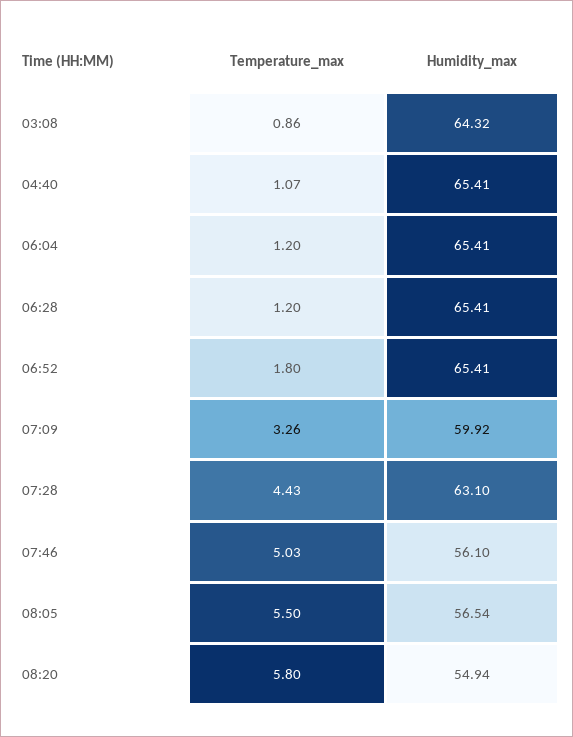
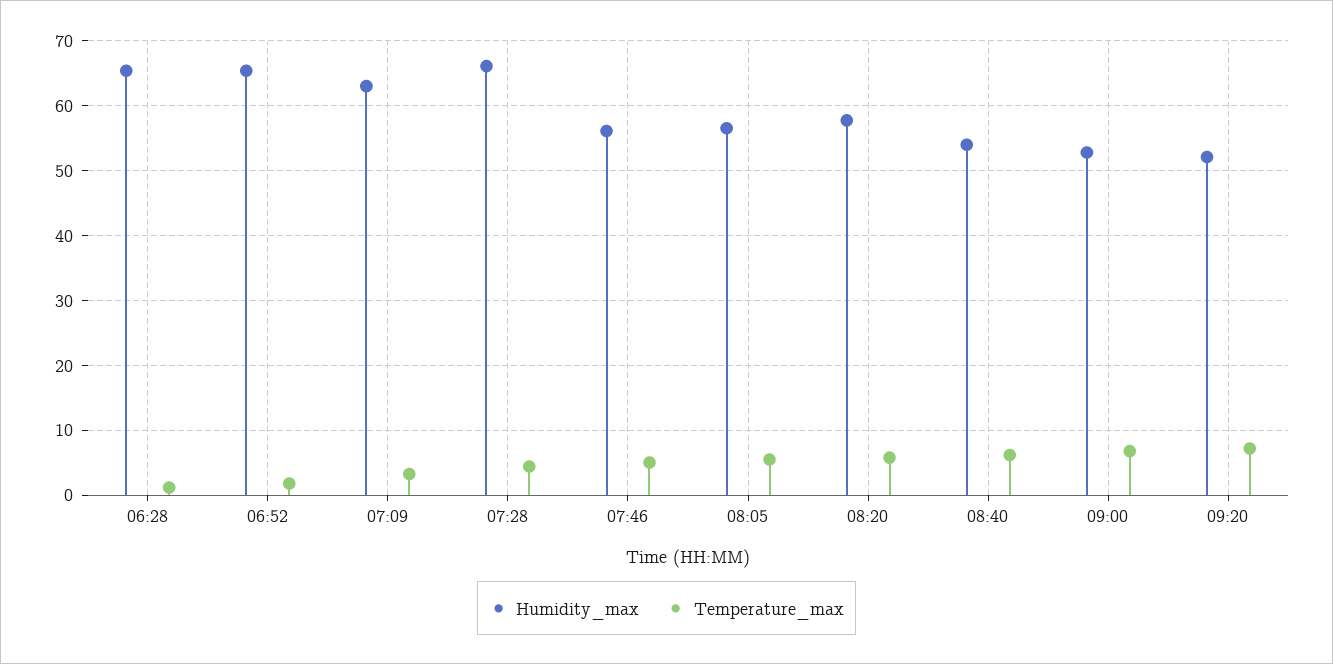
Temperature_max, 03:08: 0.86 -> none
Humidity_max, 03:08: 64.32 -> none
Temperature_max, 04:40: 1.07 -> none
Humidity_max, 04:40: 65.41 -> none
Temperature_max, 06:04: 1.2 -> none
Humidity_max, 06:04: 65.41 -> none
Humidity_max, 07:09: 59.92 -> 63
Humidity_max, 07:28: 63.1 -> 66
Humidity_max, 08:20: 54.94 -> 58
Humidity_max, 08:40: none -> 54
Temperature_max, 08:40: none -> 6
Humidity_max, 09:00: none -> 53
Temperature_max, 09:00: none -> 7
Humidity_max, 09:20: none -> 52
Temperature_max, 09:20: none -> 7

